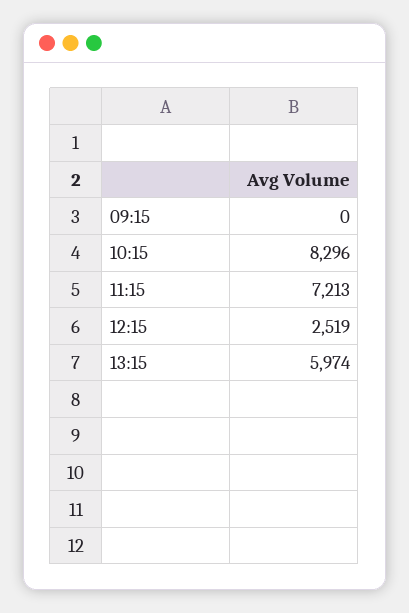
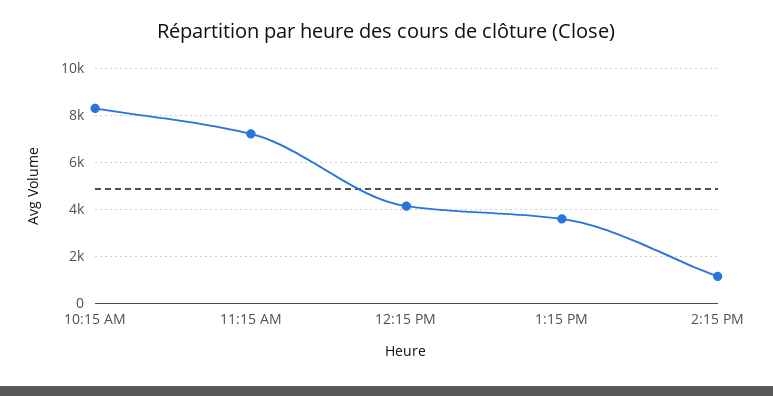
09:15: 0 -> none
12:15: 2519 -> 4000
13:15: 5974 -> 3500
2:15 PM: none -> 1000

